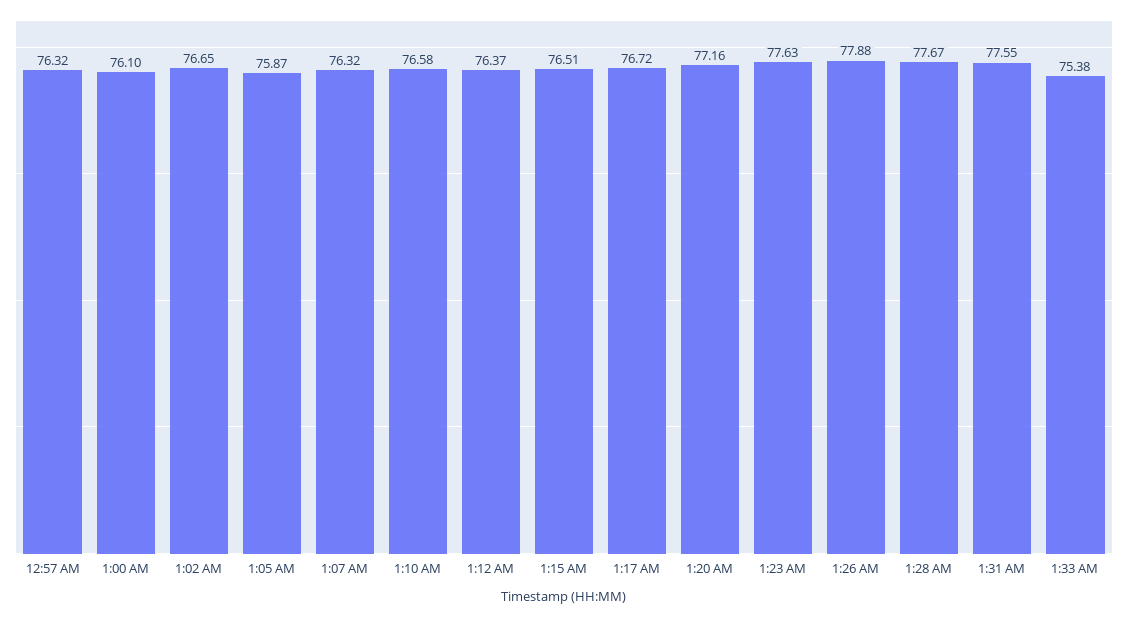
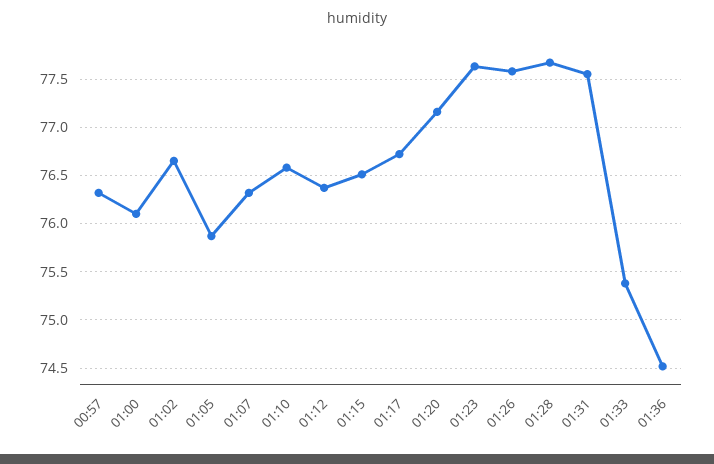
1:26 AM: 77.88 -> 77.6
01:36: none -> 74.5

